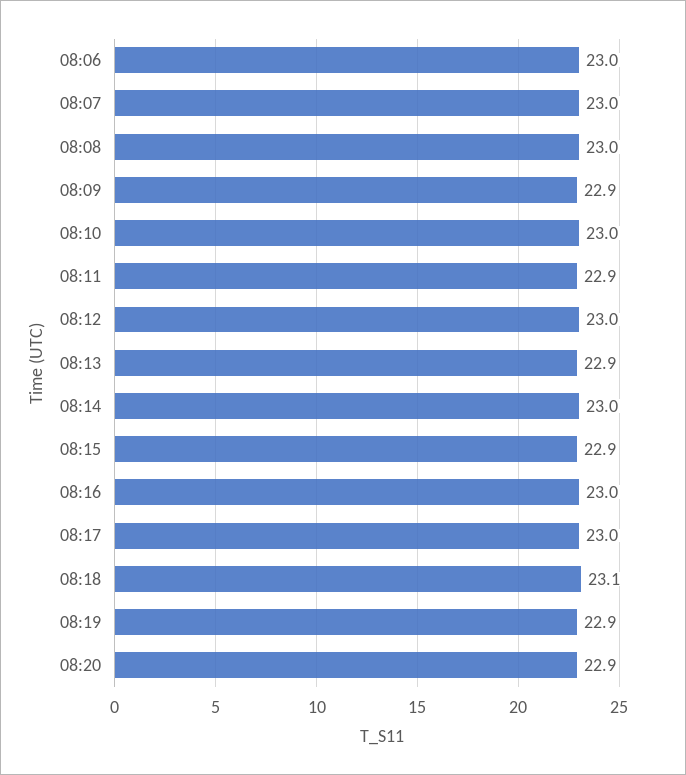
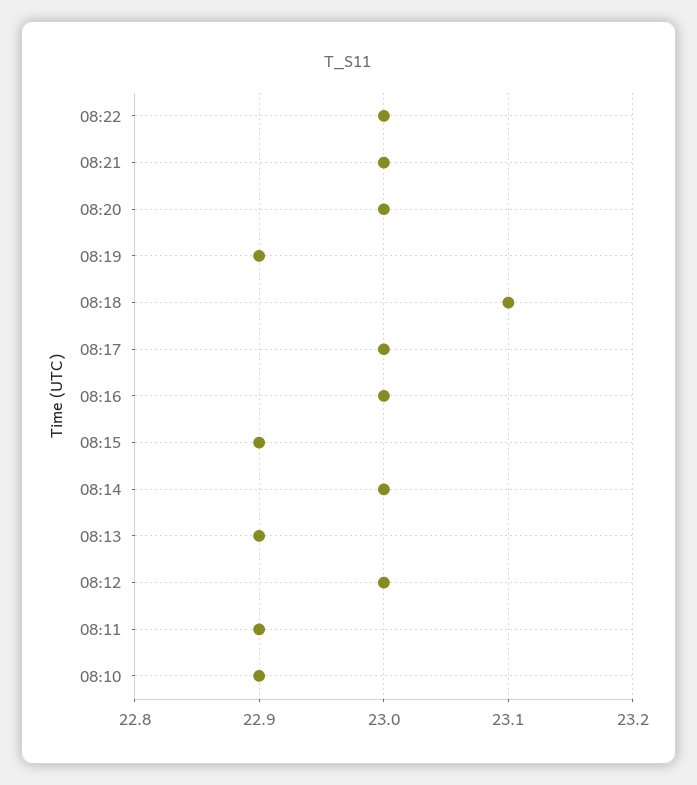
08:06: 23 -> none
08:07: 23 -> none
08:08: 23 -> none
08:09: 22.9 -> none
08:10: 23 -> 22.9
08:20: 22.9 -> 23
08:22: none -> 23
08:21: none -> 23

